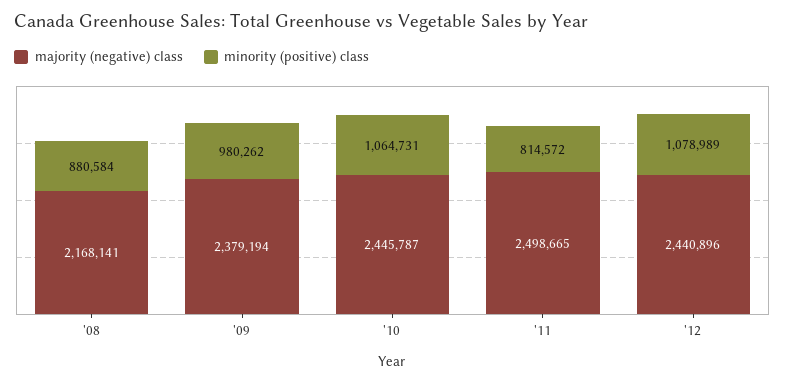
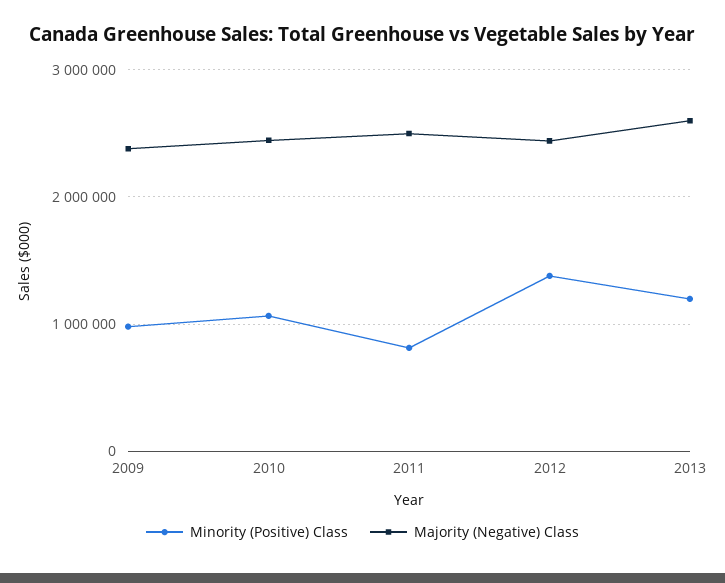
majority (negative) class, '08: 2168141 -> none
minority (positive) class, '08: 880584 -> none
minority (positive) class, '12: 1078989 -> 1400000
minority (positive) class, 2013: none -> 1200000
majority (negative) class, 2013: none -> 2600000

